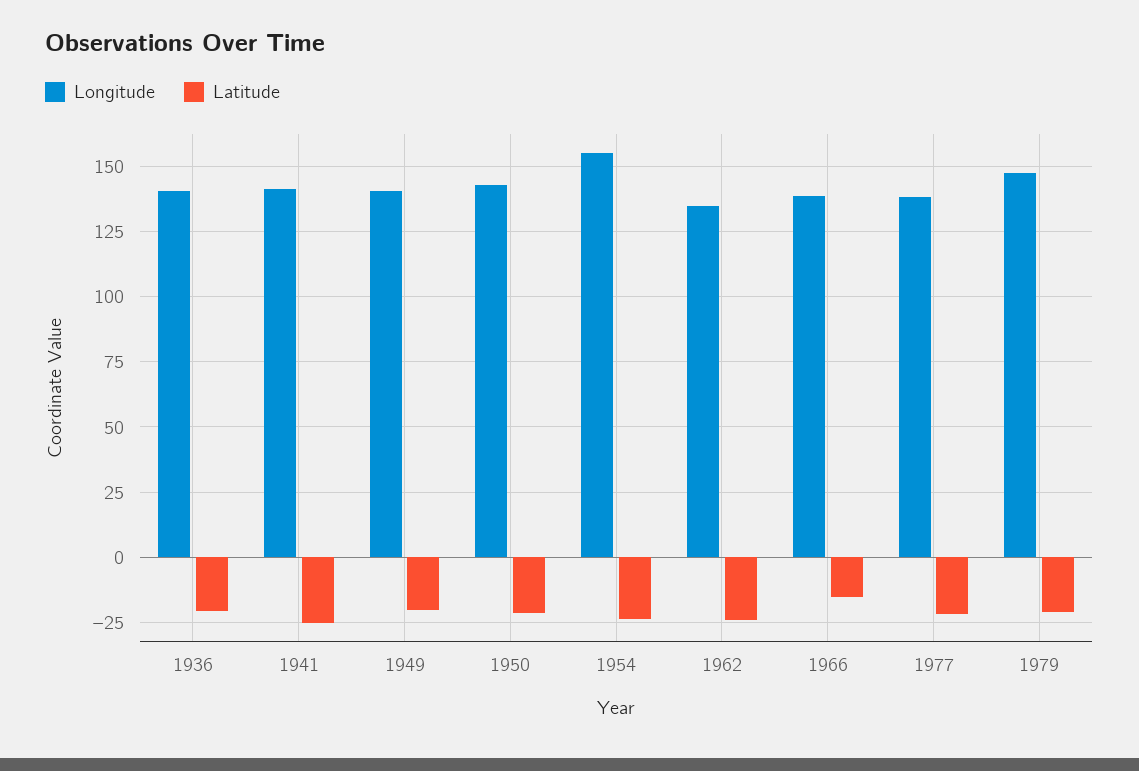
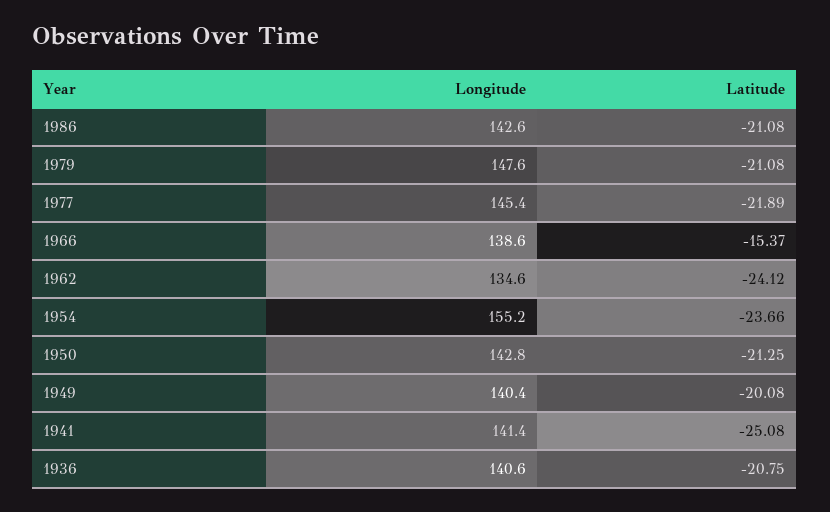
Longitude, 1977: 137.5 -> 145.4
Longitude, 1986: none -> 142.6
Latitude, 1986: none -> -21.08

